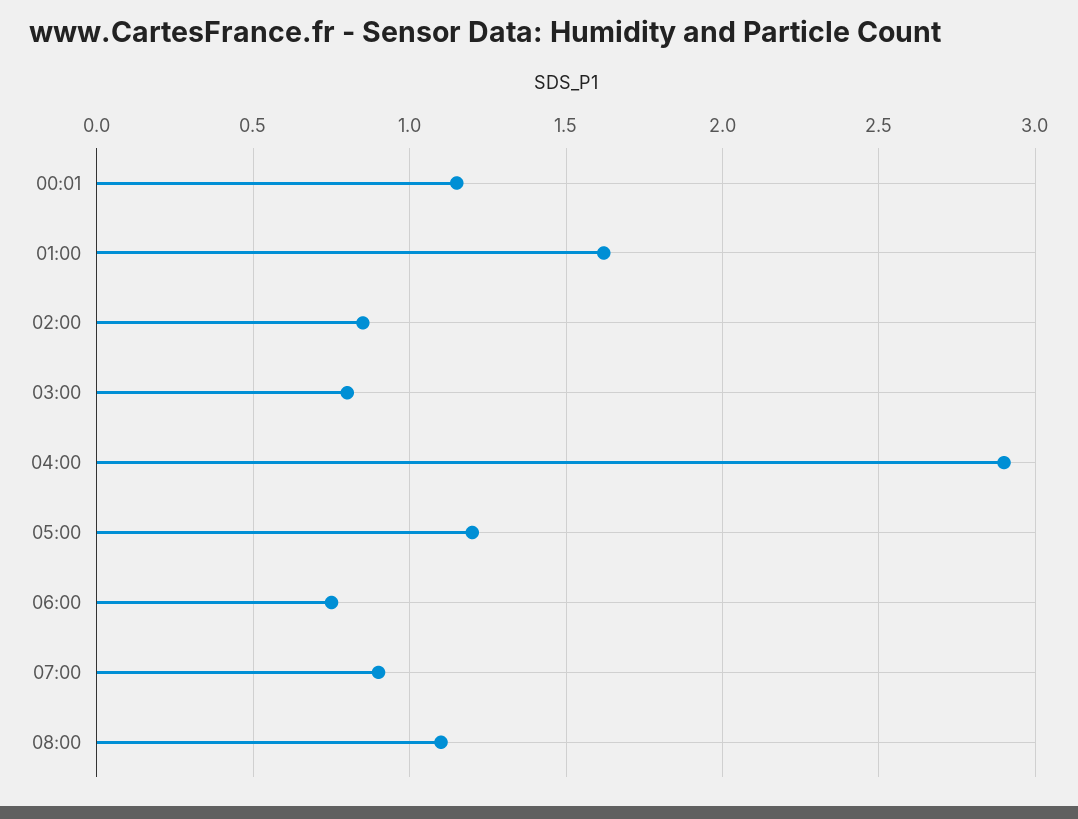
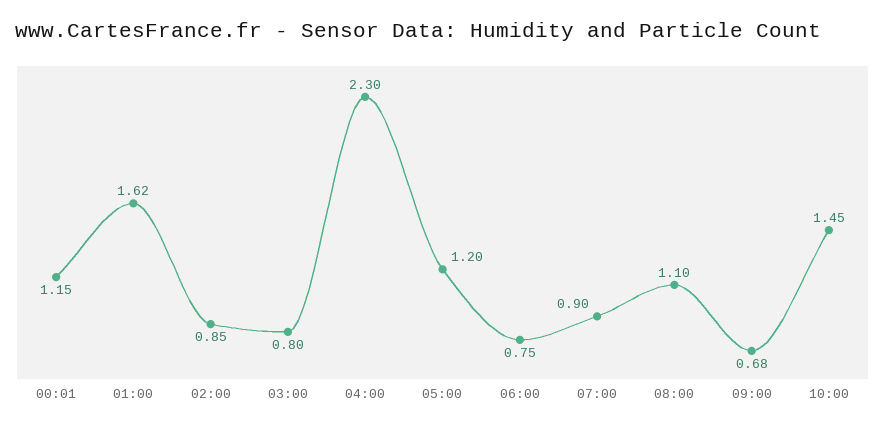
04:00: 2.9 -> 2.3
09:00: none -> 0.68
10:00: none -> 1.45

